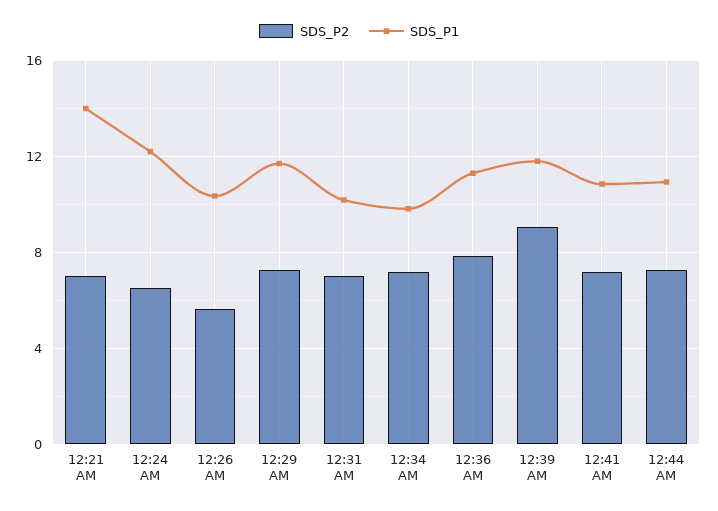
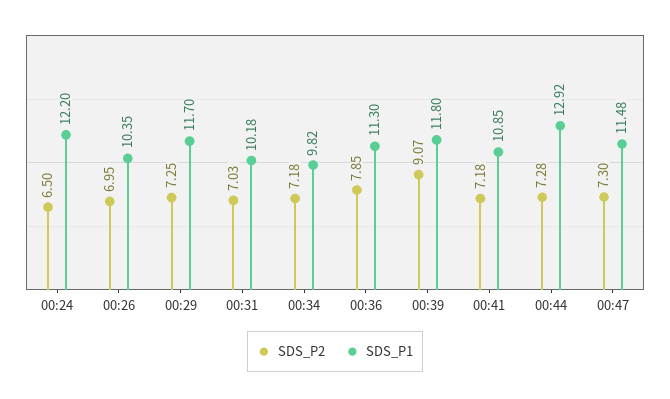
SDS_P2, 12:21 AM: 7 -> none
SDS_P1, 12:21 AM: 14 -> none
SDS_P2, 12:26 AM: 5.5 -> 6.95
SDS_P1, 12:44 AM: 11 -> 12.92
SDS_P2, 00:47: none -> 7.3
SDS_P1, 00:47: none -> 11.48

